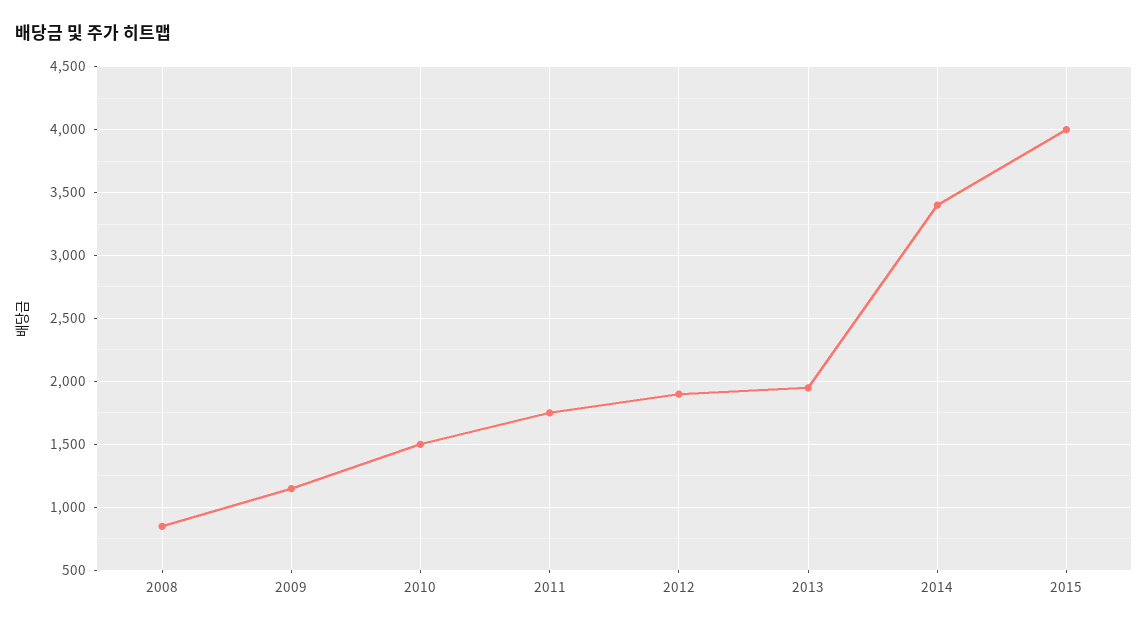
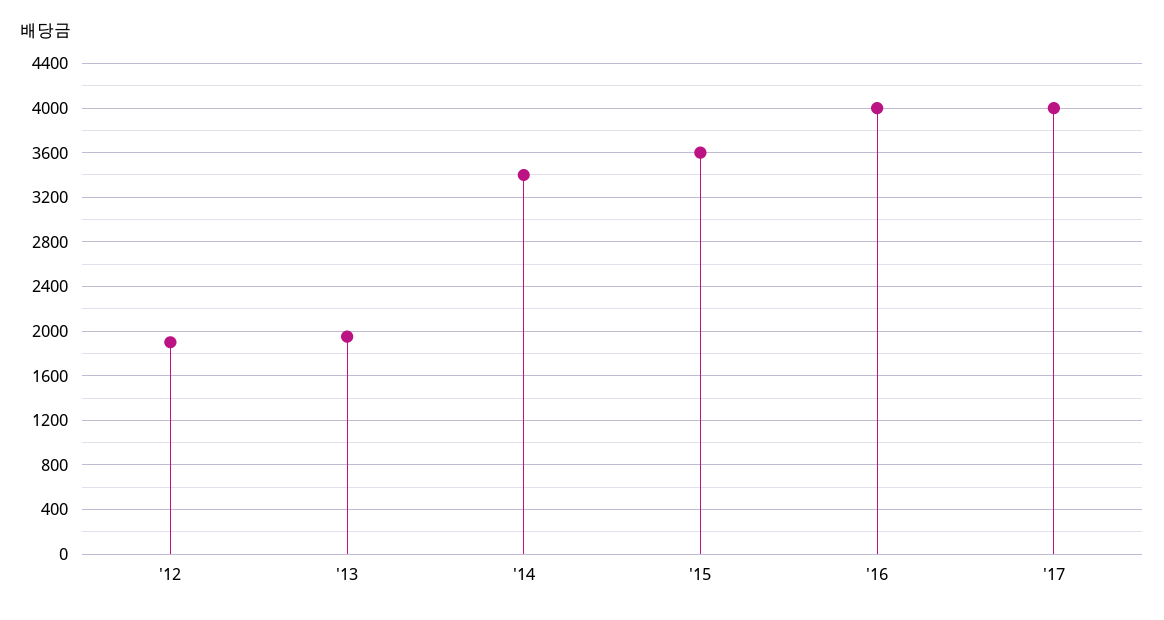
2008: 850 -> none
2009: 1150 -> none
2010: 1500 -> none
2011: 1750 -> none
2015: 4000 -> 3600
'16: none -> 4000
'17: none -> 4000

